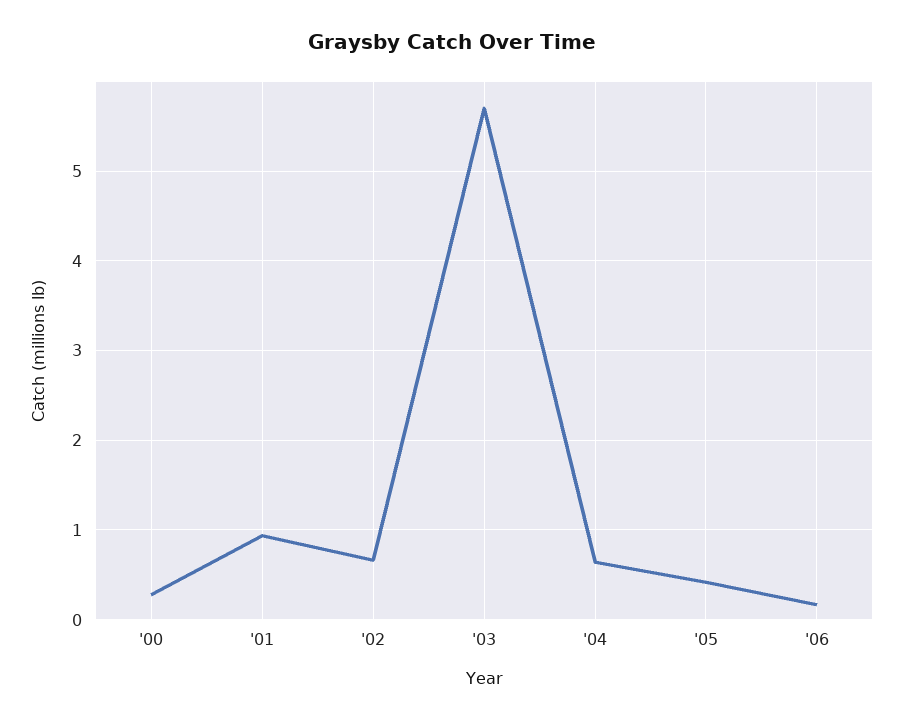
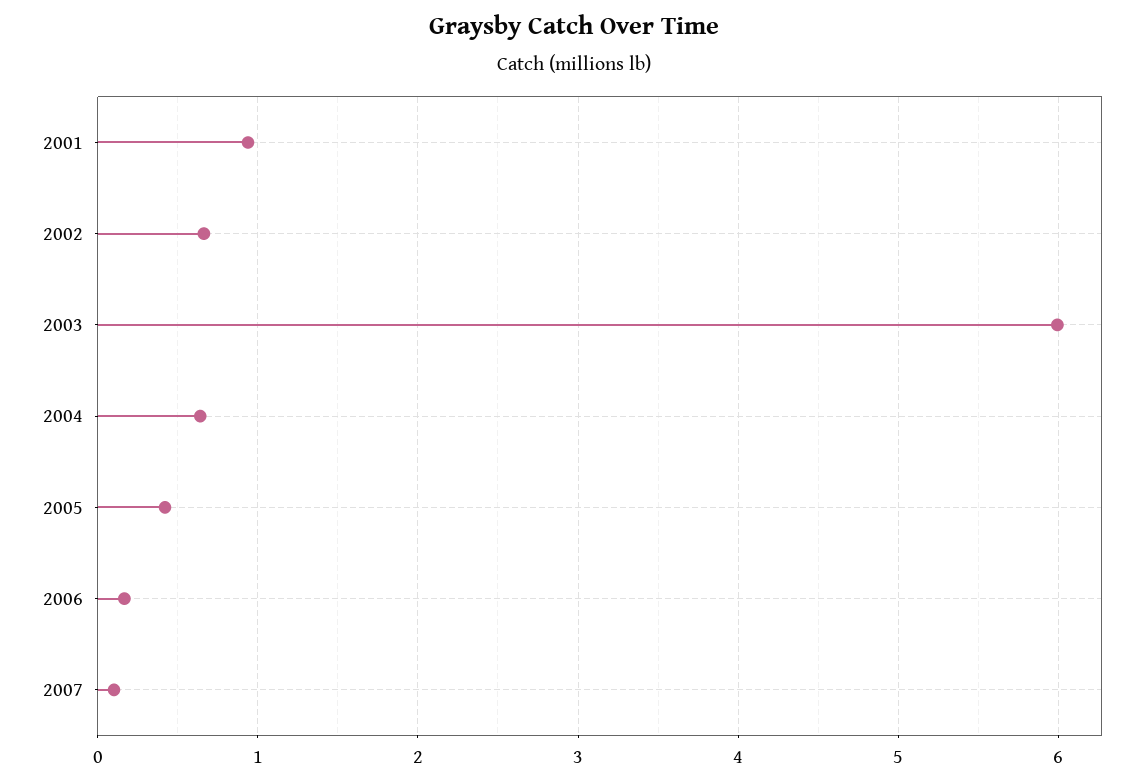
'00: 0.3 -> none
'03: 5.7 -> 6
2007: none -> 0.1

